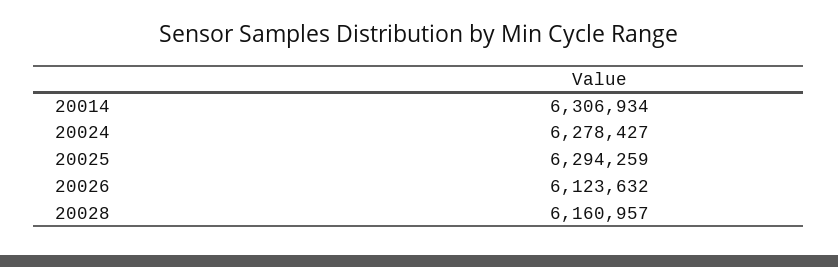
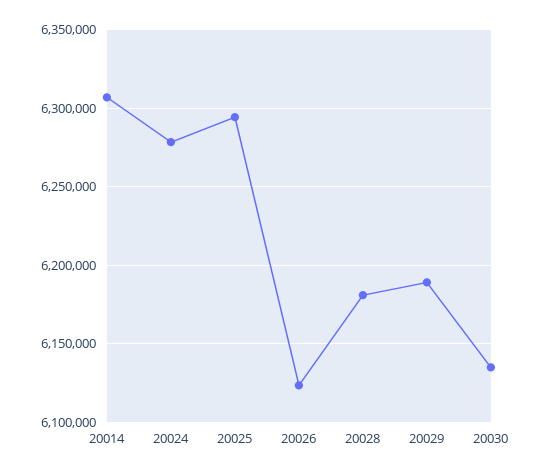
20028: 6160957 -> 6180000
20029: none -> 6190000
20030: none -> 6135000

